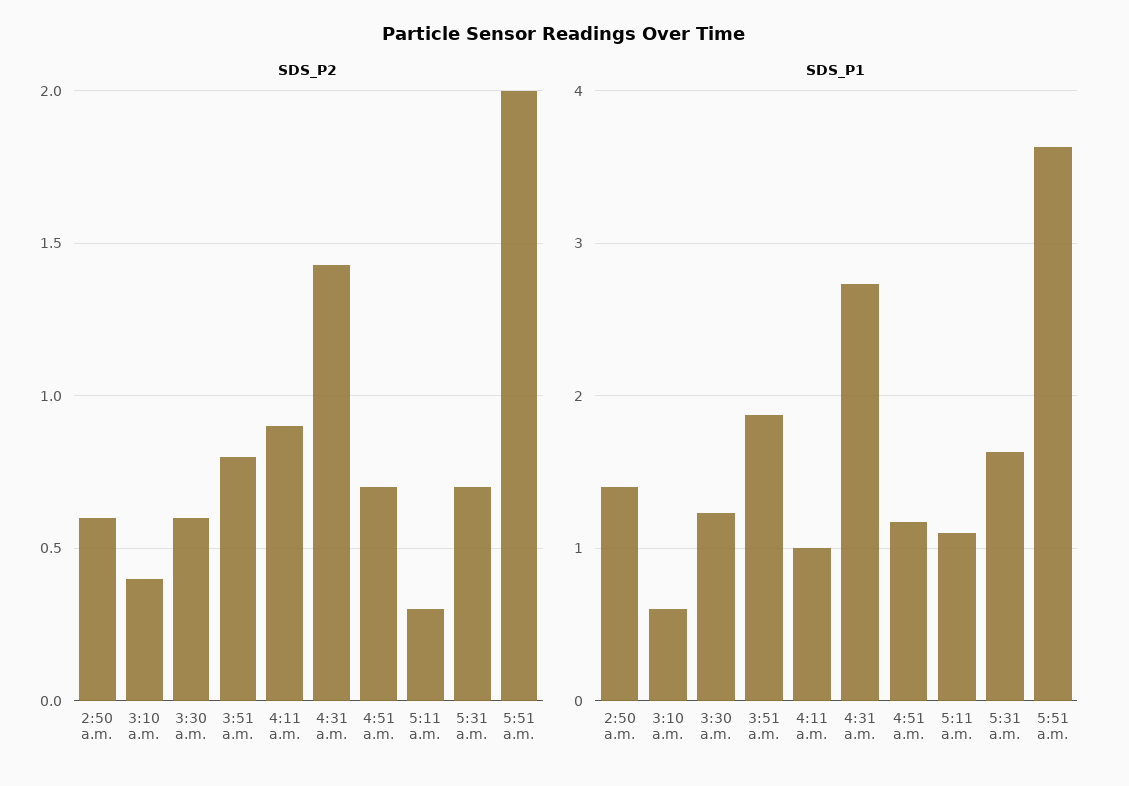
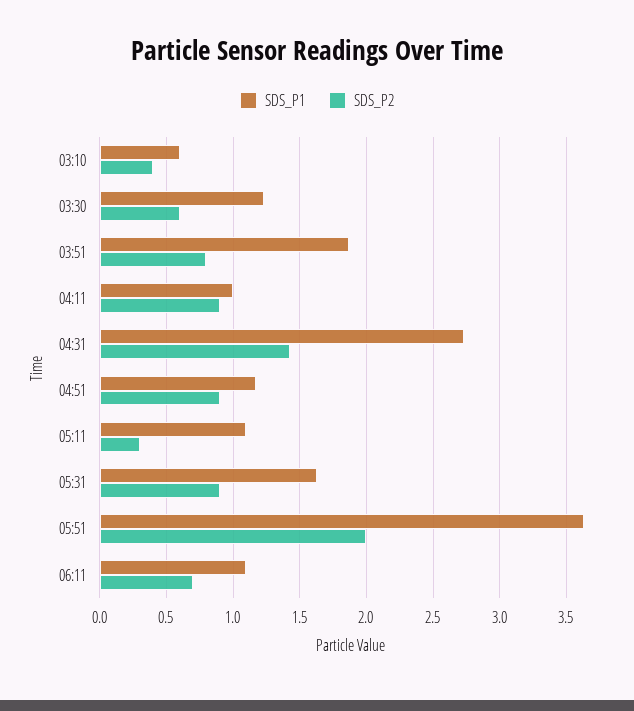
SDS_P2, 2:50 a.m.: 0.6 -> none
SDS_P2, 4:51 a.m.: 0.7 -> 0.9
SDS_P2, 5:31 a.m.: 0.7 -> 0.9
SDS_P1, 2:50 a.m.: 1.4 -> none
SDS_P1, 06:11: none -> 1.1
SDS_P2, 06:11: none -> 0.7

